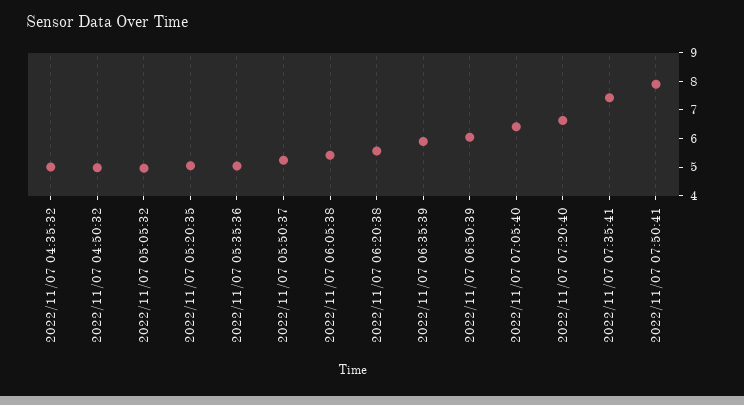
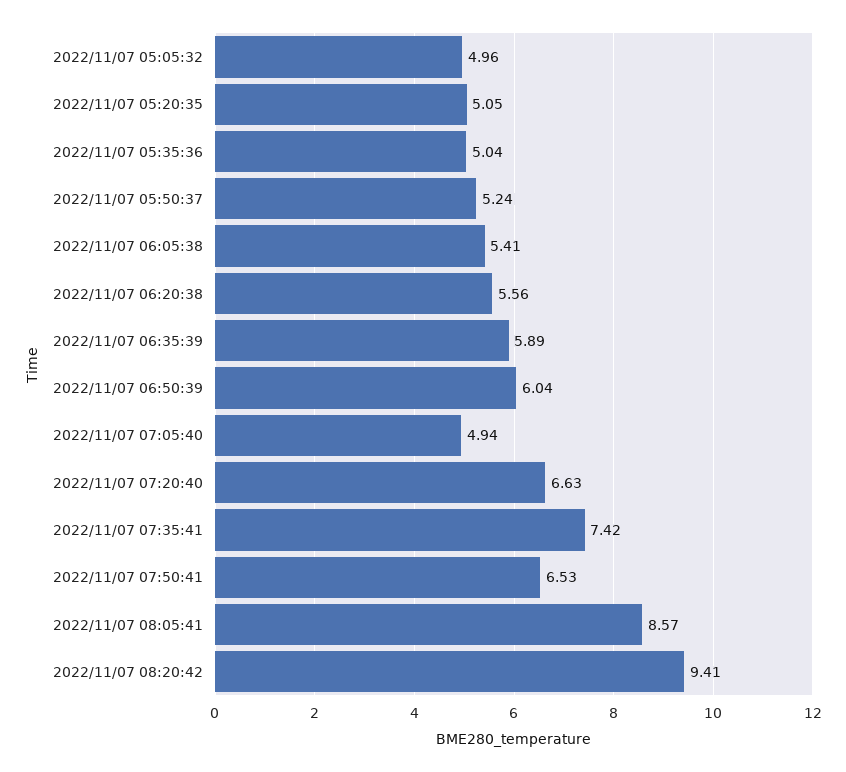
2022/11/07 04:35:32: 5 -> none
2022/11/07 04:50:32: 5 -> none
2022/11/07 07:05:40: 6.5 -> 4.94
2022/11/07 07:50:41: 8 -> 6.53
2022/11/07 08:05:41: none -> 8.57
2022/11/07 08:20:42: none -> 9.41

